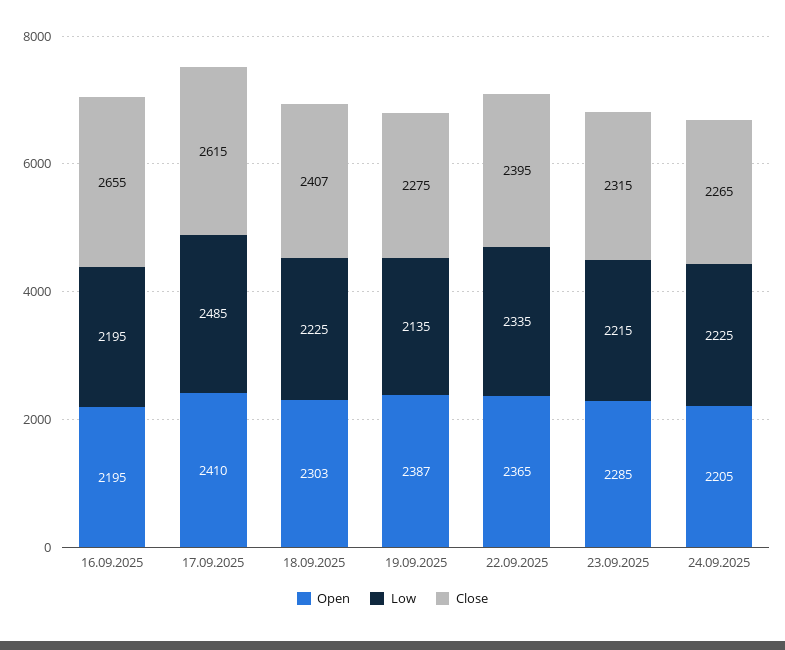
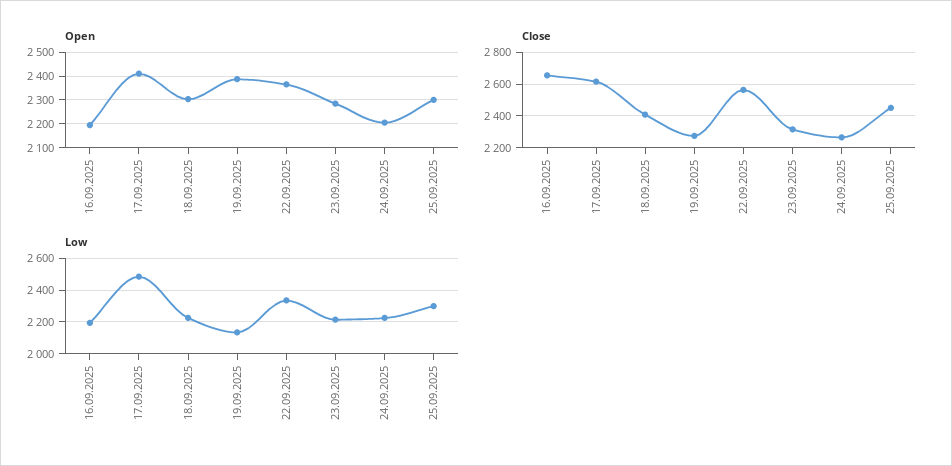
Close, 22.09.2025: 2395 -> 2550
Open, 25.09.2025: none -> 2300
Close, 25.09.2025: none -> 2450
Low, 25.09.2025: none -> 2300

